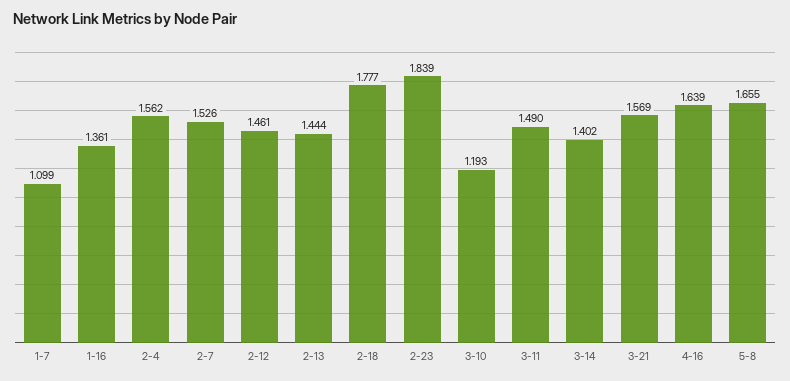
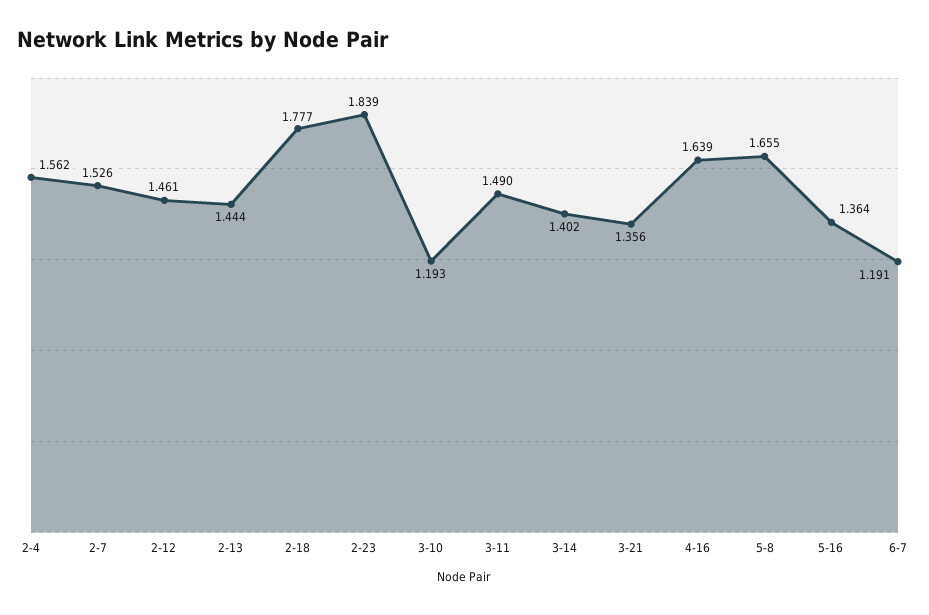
1-7: 1.099 -> none
1-16: 1.361 -> none
3-21: 1.569 -> 1.356
5-16: none -> 1.364
6-7: none -> 1.191

